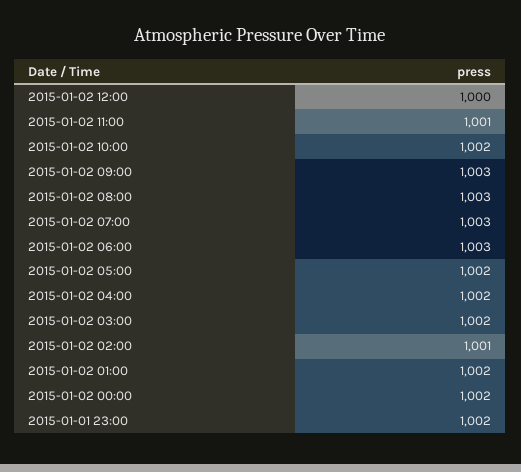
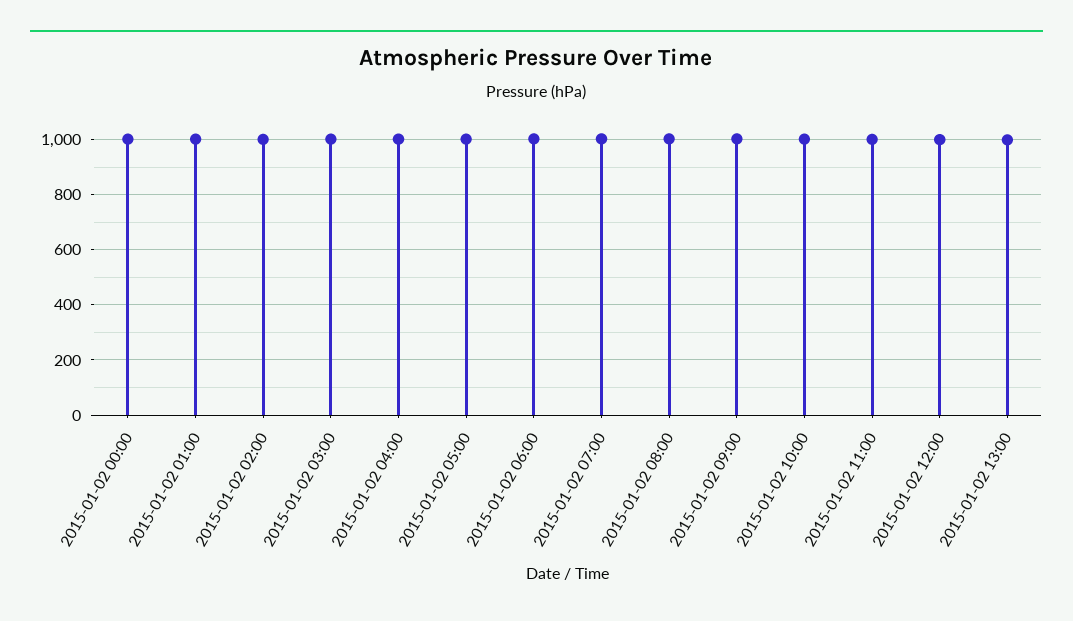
2015-01-01 23:00: 1002 -> none
2015-01-02 13:00: none -> 1000

